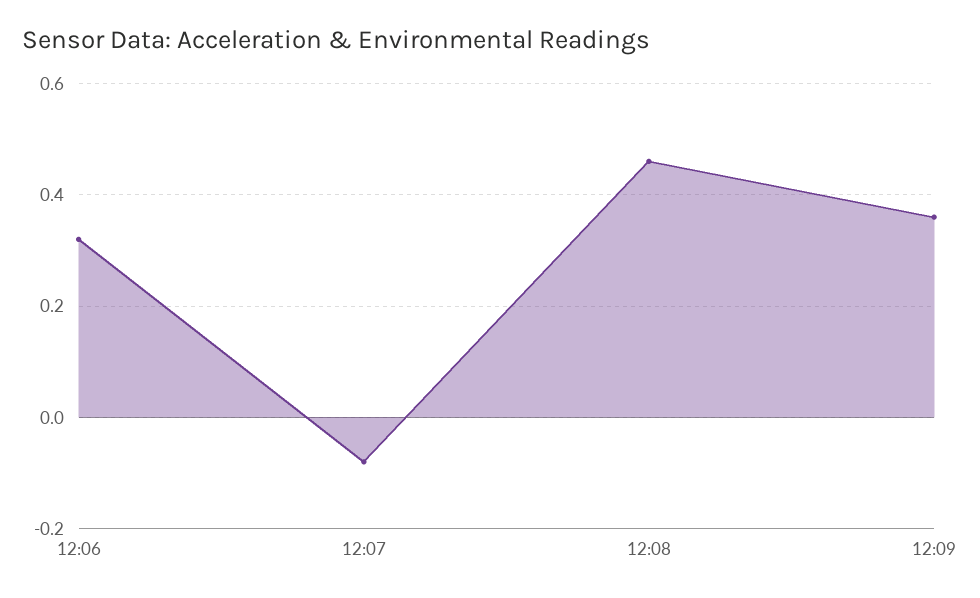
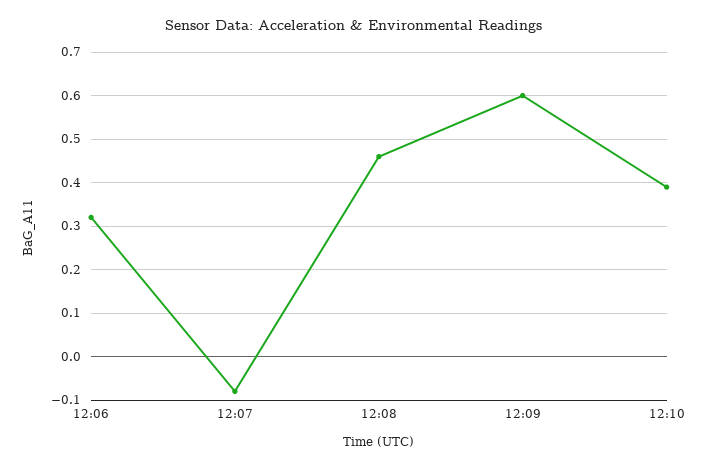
12:09: 0.35 -> 0.6
12:10: none -> 0.4

